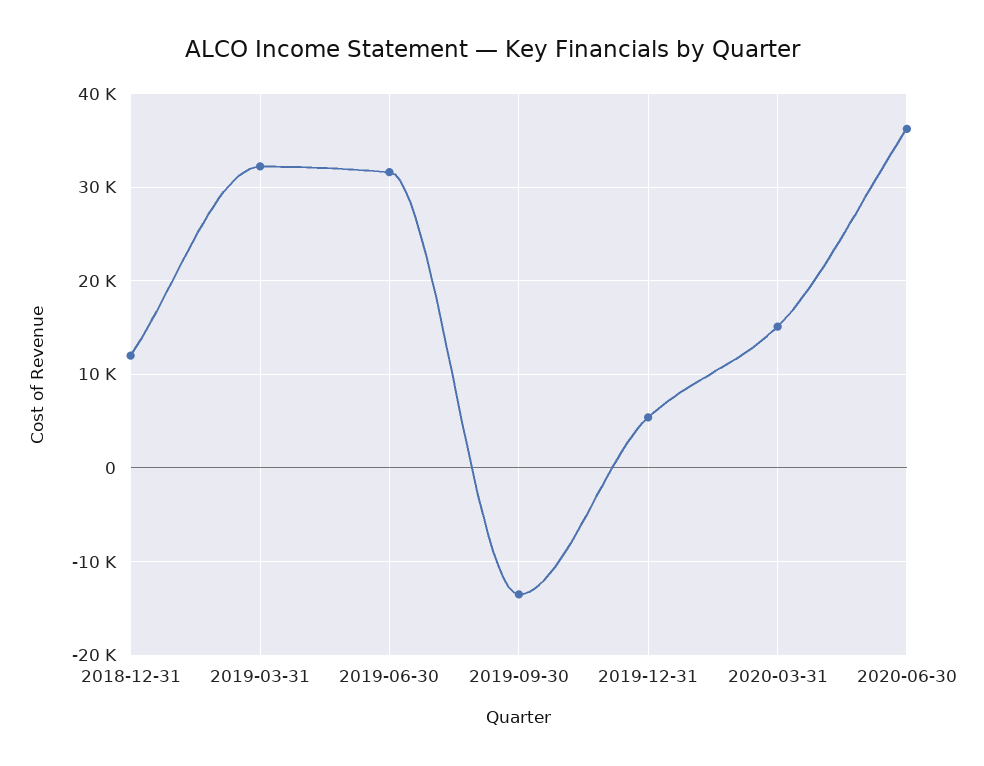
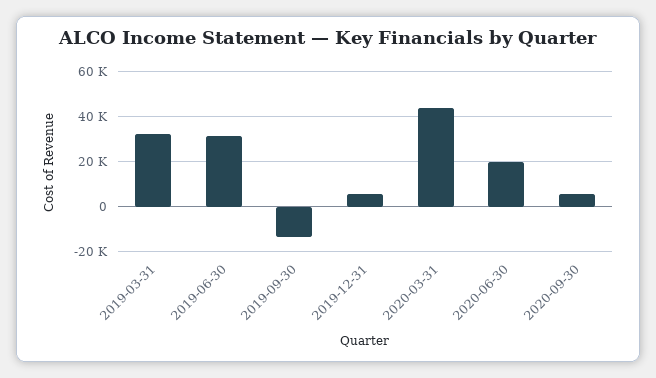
2018-12-31: 12000 -> none
2020-03-31: 15000 -> 45000
2020-06-30: 36000 -> 20000
2020-09-30: none -> 5000

